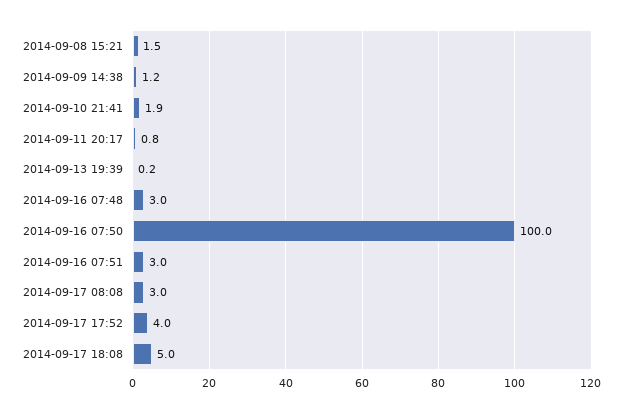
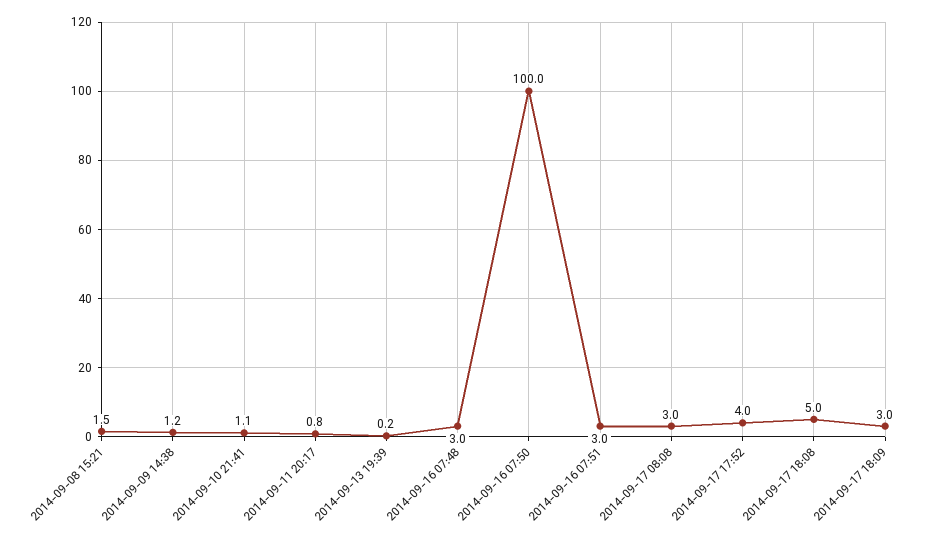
2014-09-10 21:41: 1.9 -> 1.1
2014-09-17 18:09: none -> 3

